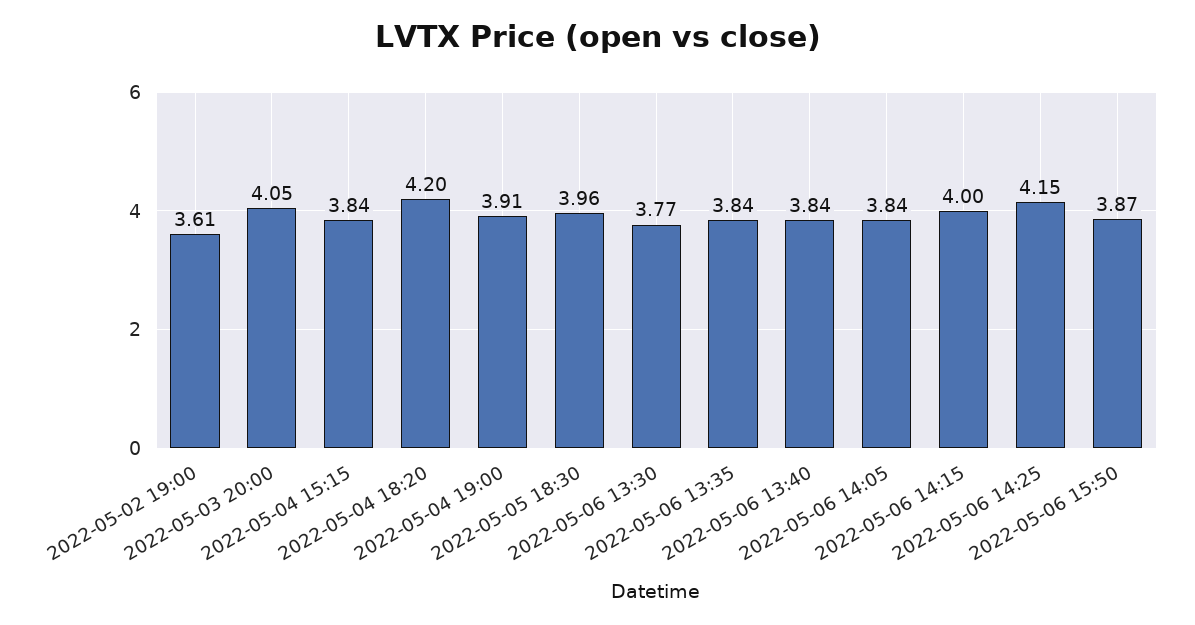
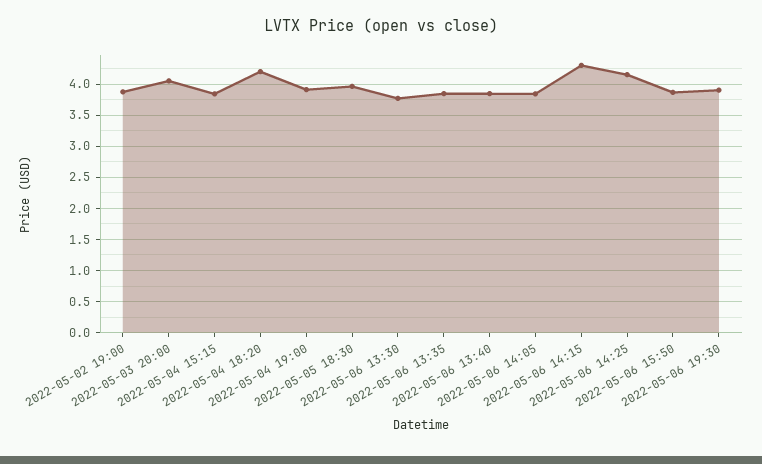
2022-05-02 19:00: 3.61 -> 3.9
2022-05-06 14:15: 4 -> 4.3
2022-05-06 19:30: none -> 3.9

